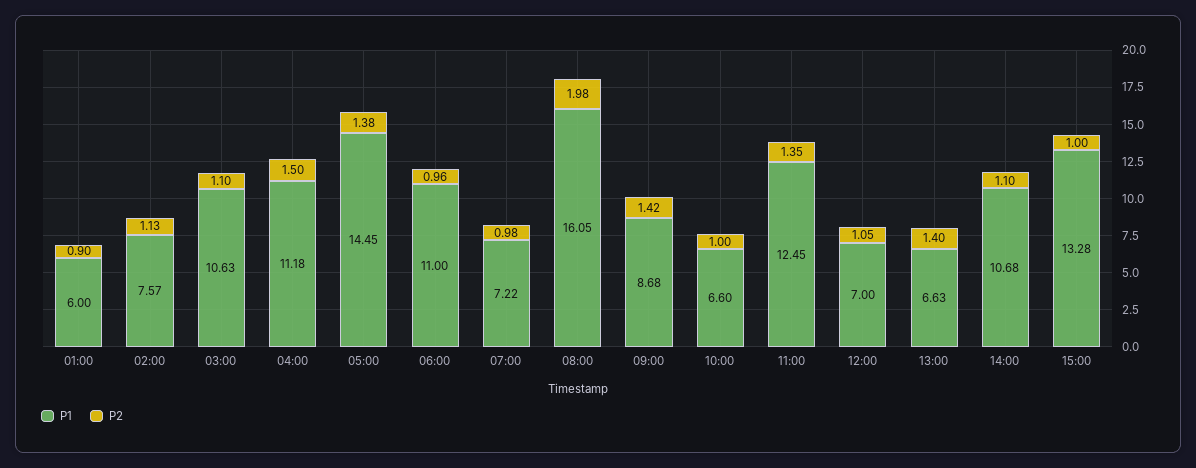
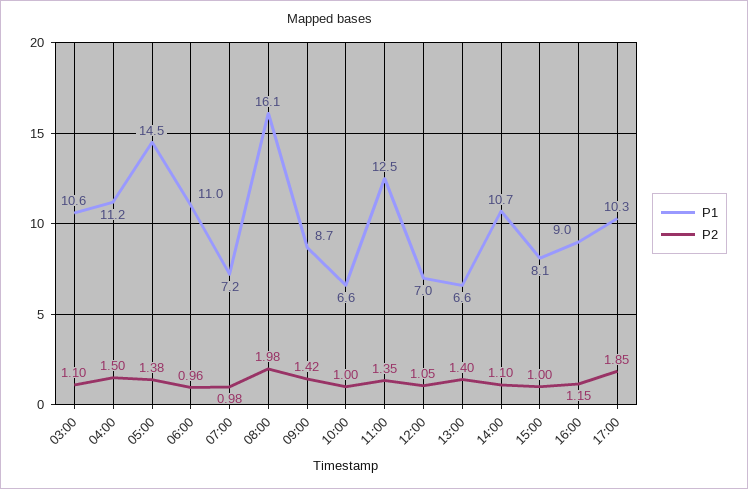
P1, 01:00: 6 -> none
P2, 01:00: 0.9 -> none
P1, 02:00: 7.57 -> none
P2, 02:00: 1.13 -> none
P1, 15:00: 13.28 -> 8.1
P1, 16:00: none -> 9
P2, 16:00: none -> 1.15
P1, 17:00: none -> 10.3
P2, 17:00: none -> 1.85

